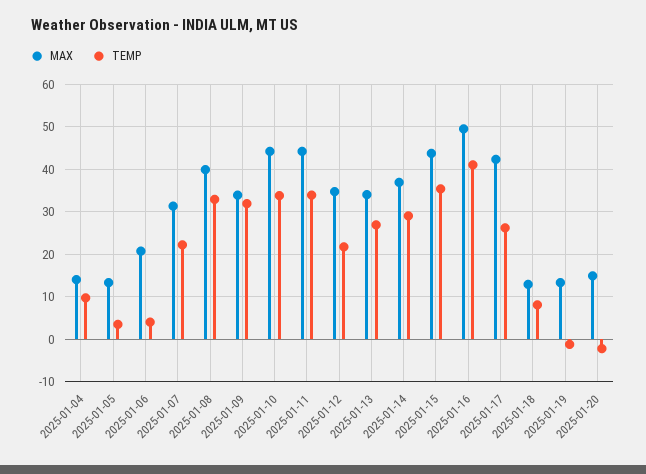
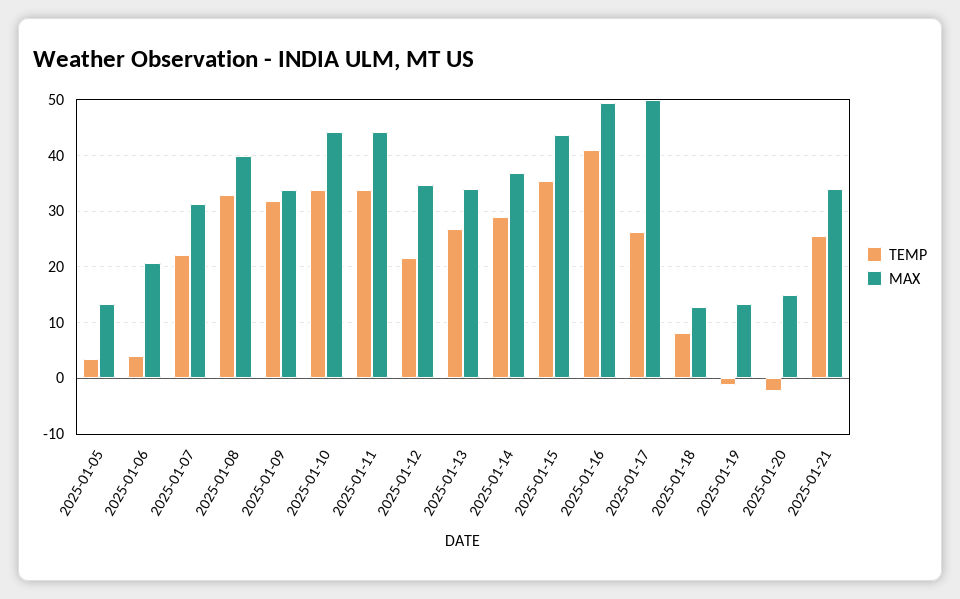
MAX, 2025-01-04: 14 -> none
TEMP, 2025-01-04: 10 -> none
MAX, 2025-01-17: 42 -> 50
TEMP, 2025-01-21: none -> 26
MAX, 2025-01-21: none -> 34

